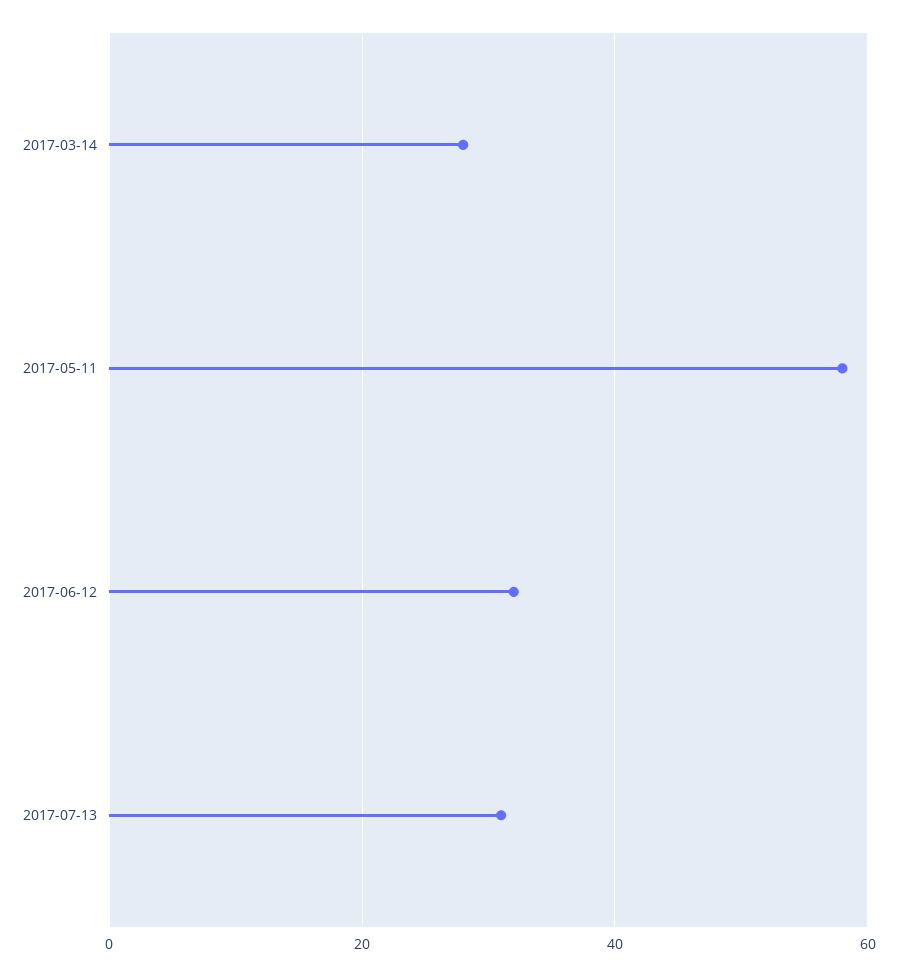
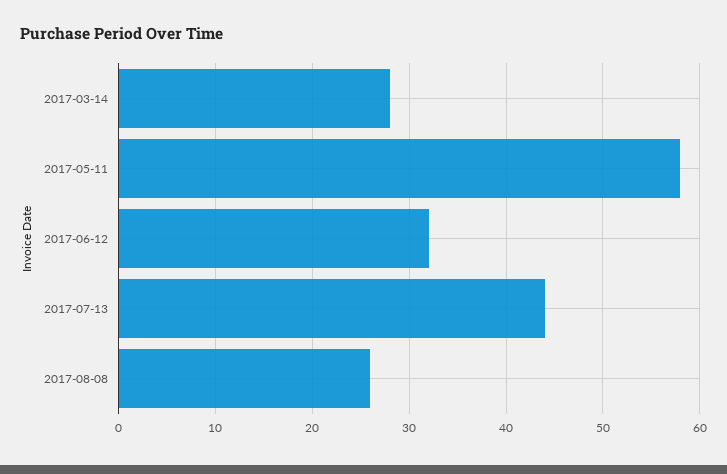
2017-07-13: 30 -> 44
2017-08-08: none -> 26

